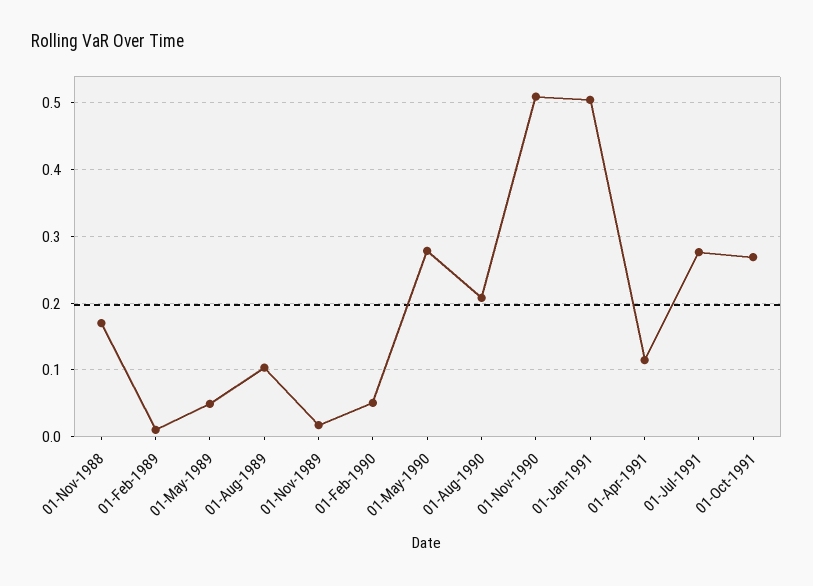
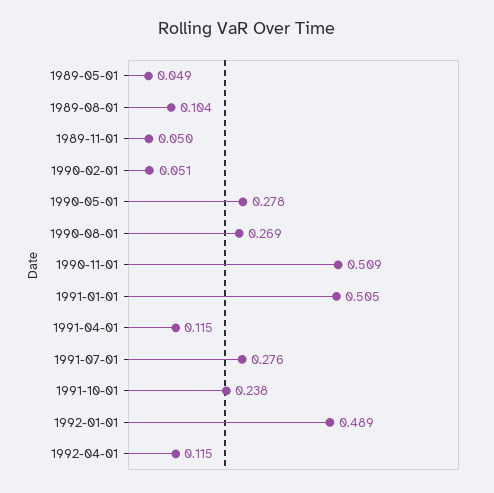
01-Nov-1988: 0.17 -> none
01-Feb-1989: 0.01 -> none
01-Nov-1989: 0.02 -> 0.05
01-Aug-1990: 0.21 -> 0.269
01-Oct-1991: 0.27 -> 0.238
1992-01-01: none -> 0.489
1992-04-01: none -> 0.115

